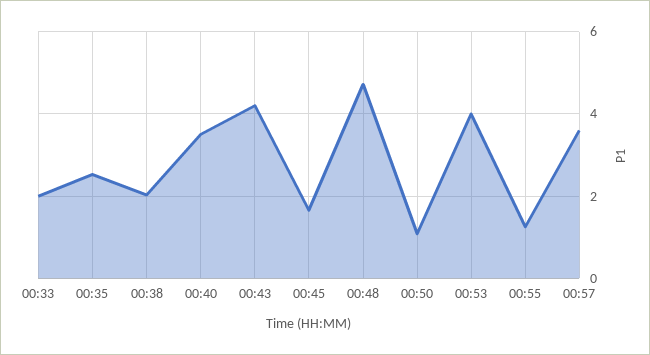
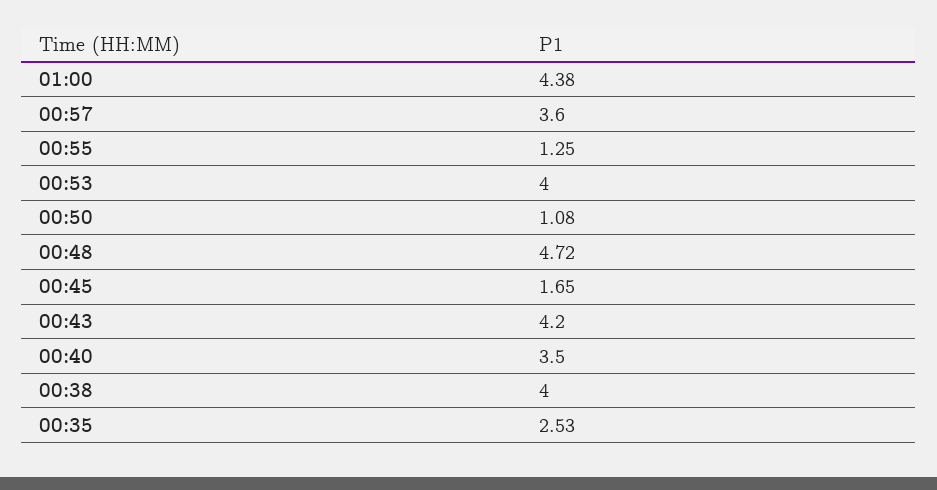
00:33: 2 -> none
00:38: 2 -> 4
01:00: none -> 4.38

